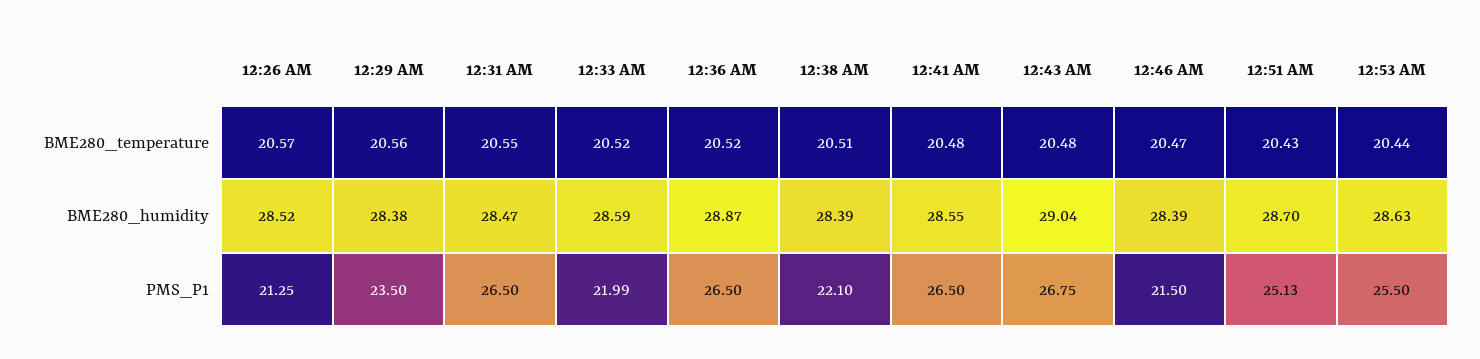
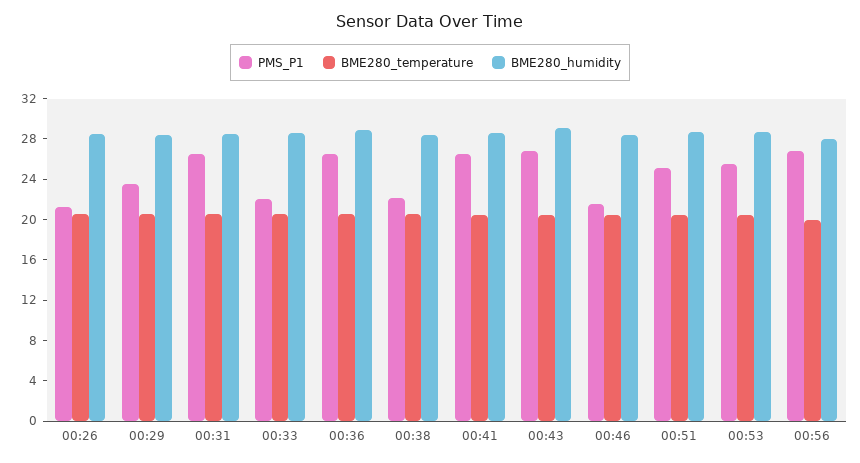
PMS_P1, 00:56: none -> 27
BME280_temperature, 00:56: none -> 20
BME280_humidity, 00:56: none -> 28

